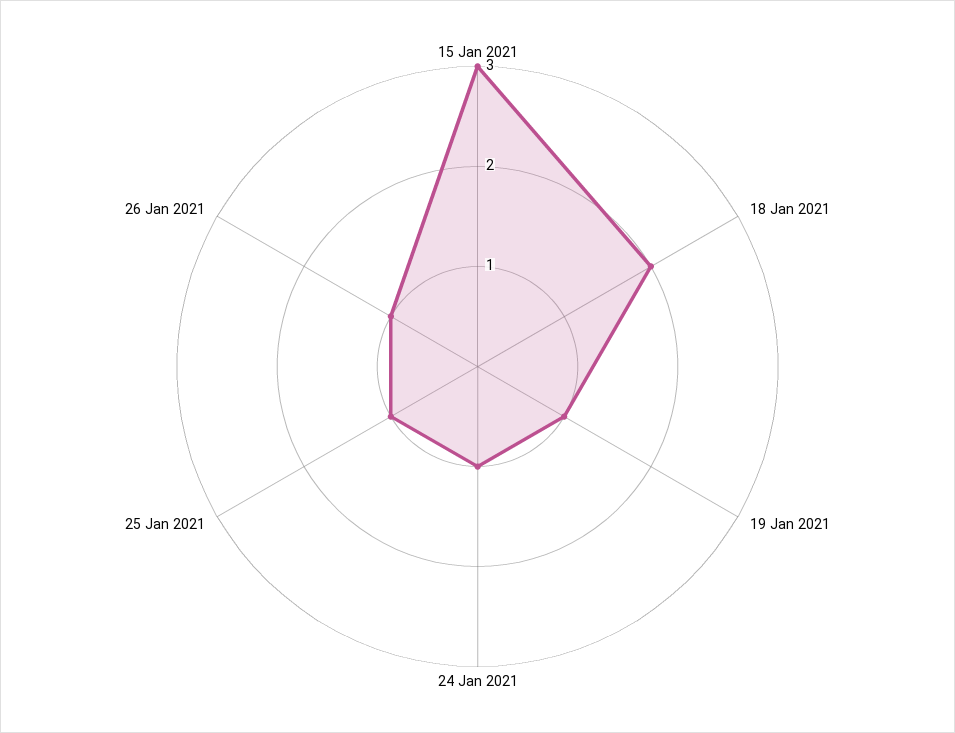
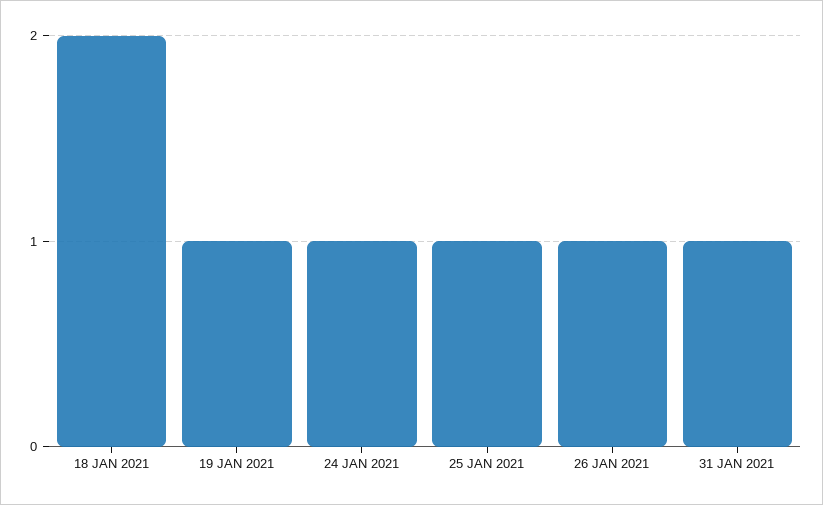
15 Jan 2021: 3 -> none
31 JAN 2021: none -> 1

